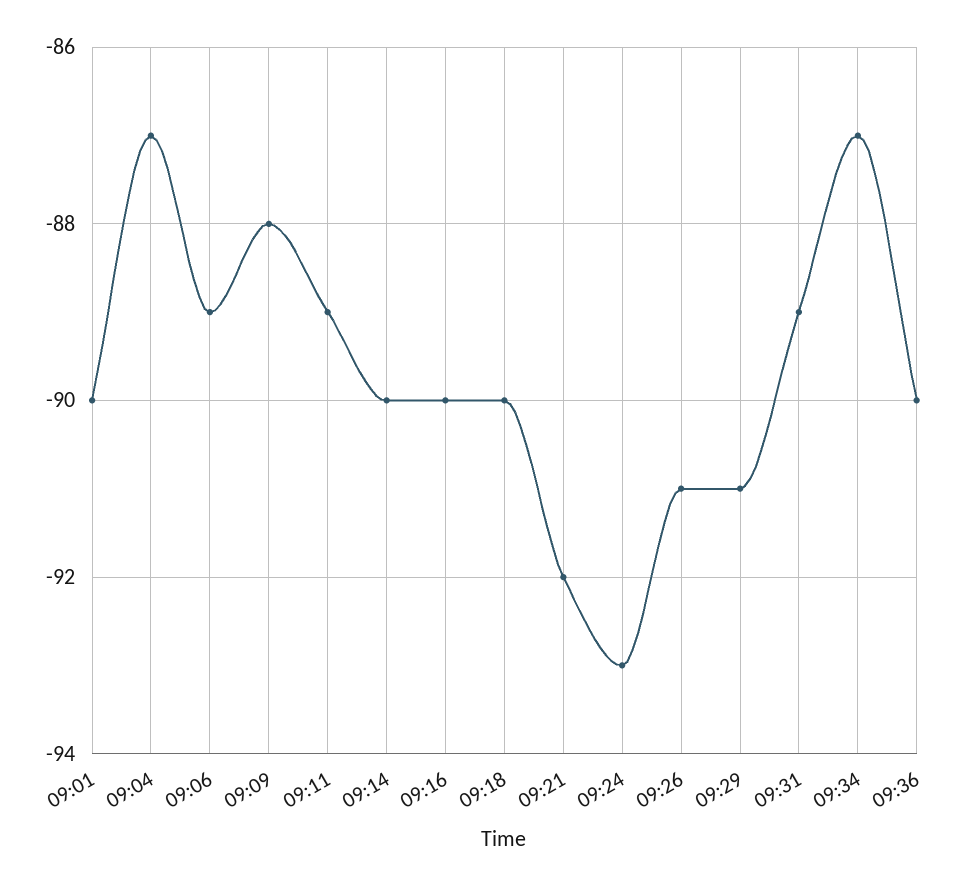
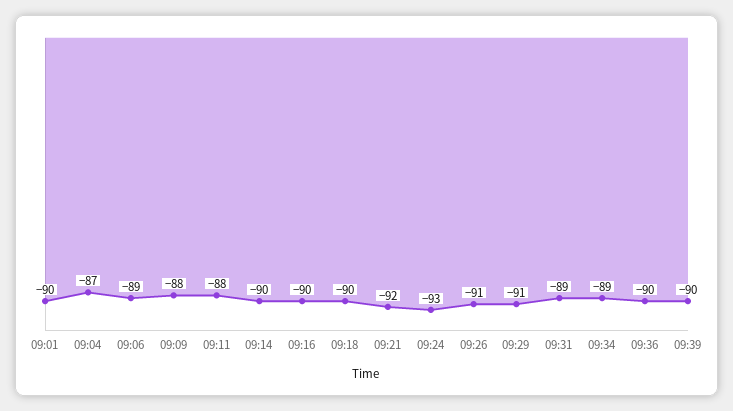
09:11: -89 -> -88
09:34: -87 -> -89
09:39: none -> -90

